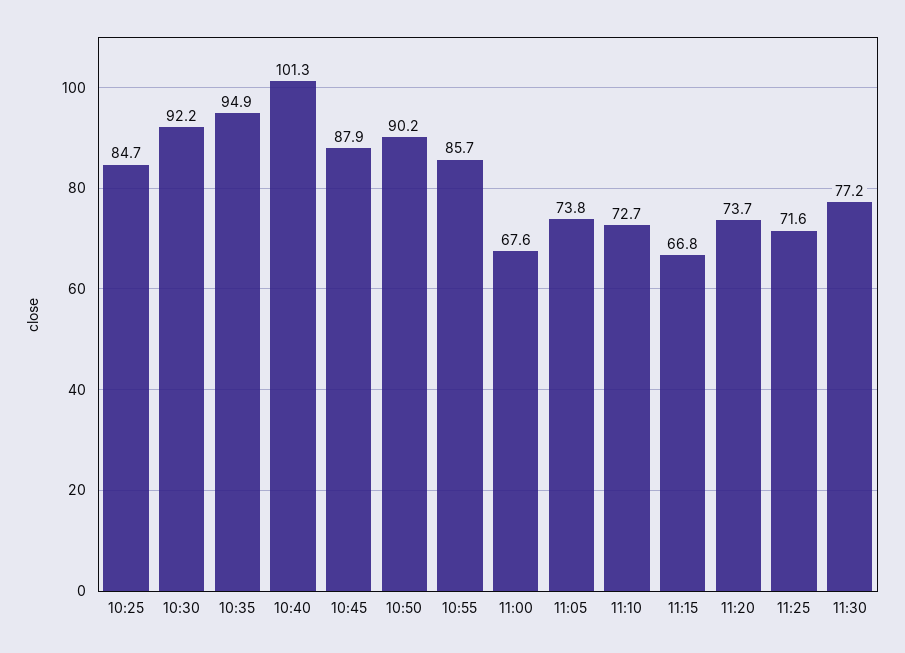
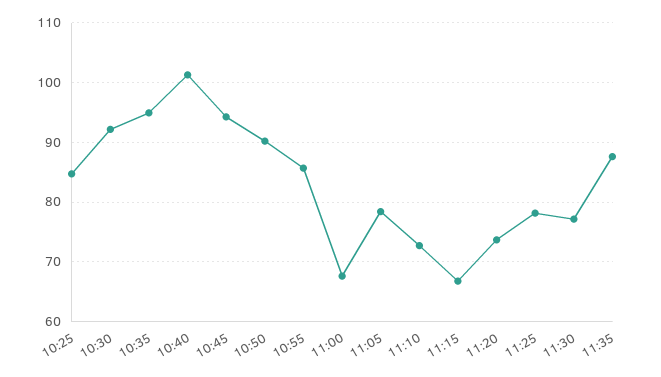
10:45: 87.9 -> 94
11:05: 73.8 -> 78
11:25: 71.6 -> 78
11:35: none -> 88

